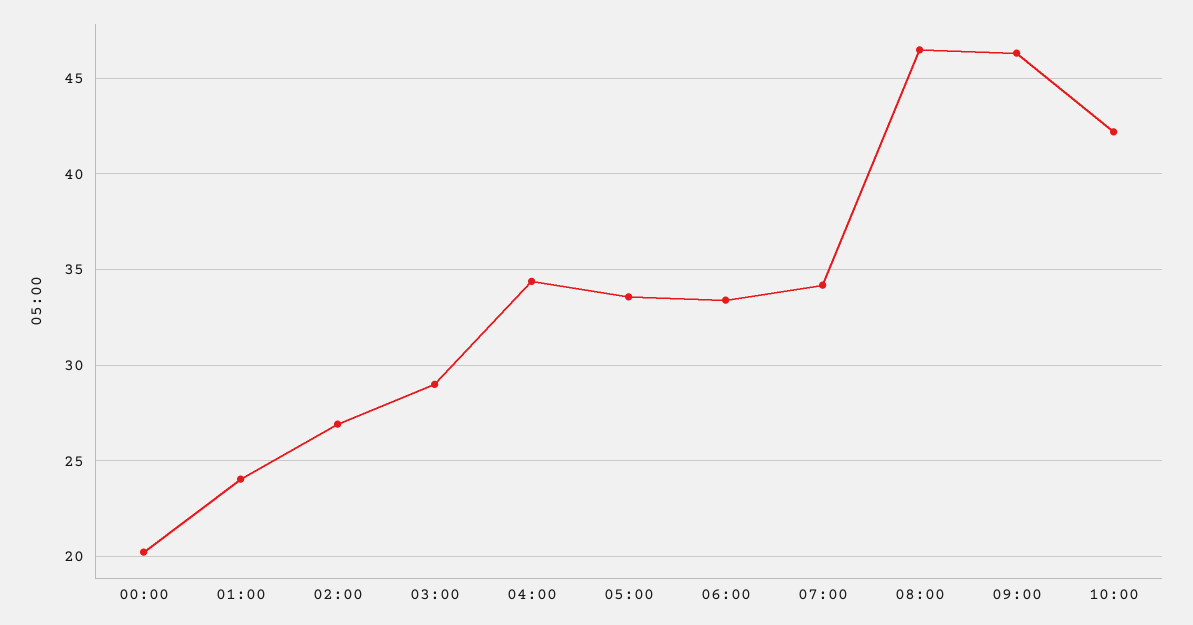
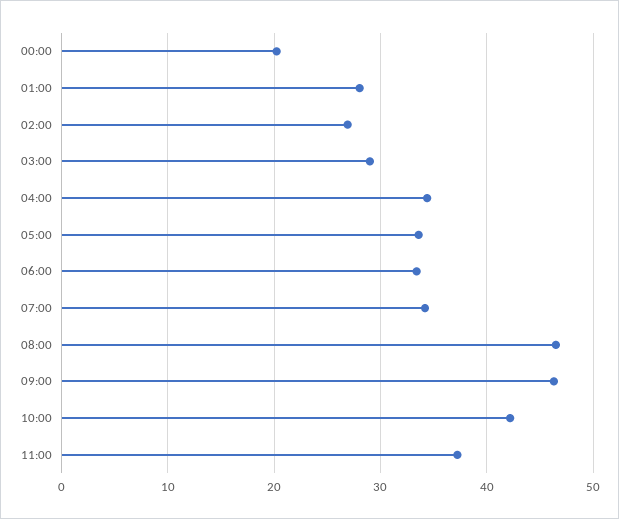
01:00: 24 -> 28
11:00: none -> 37

